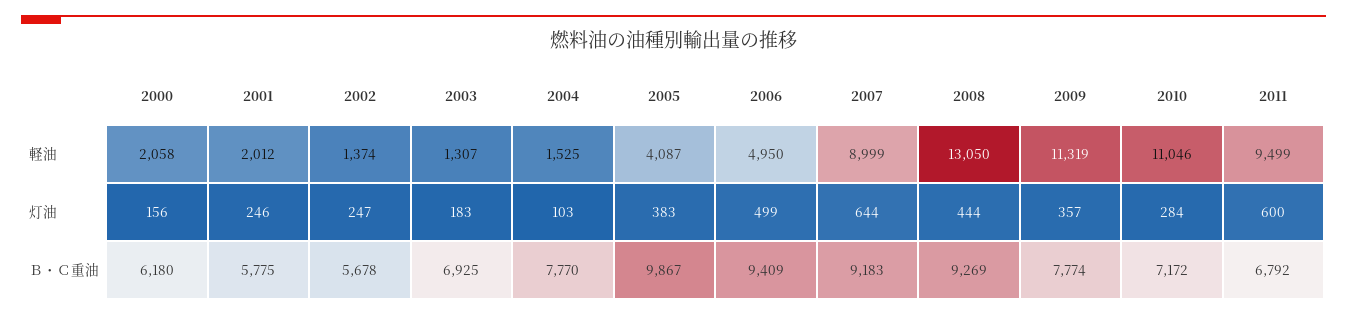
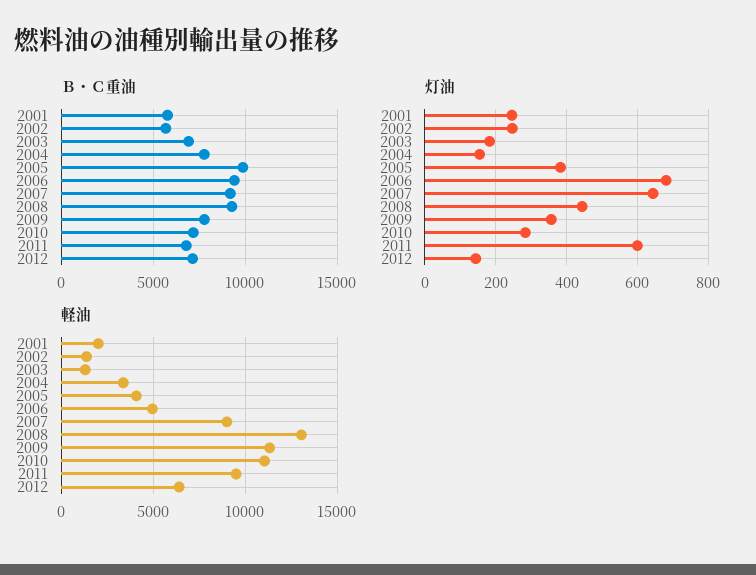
軽油, 2000: 2058 -> none
軽油, 2004: 1525 -> 3500
灯油, 2000: 156 -> none
灯油, 2004: 103 -> 160
灯油, 2006: 499 -> 680
Ｂ・Ｃ重油, 2000: 6180 -> none
Ｂ・Ｃ重油, 2012: none -> 7000
灯油, 2012: none -> 140
軽油, 2012: none -> 6500

